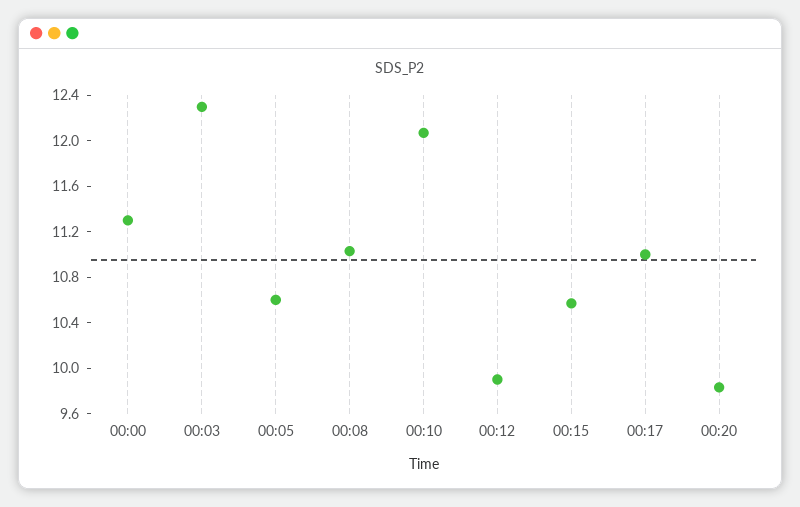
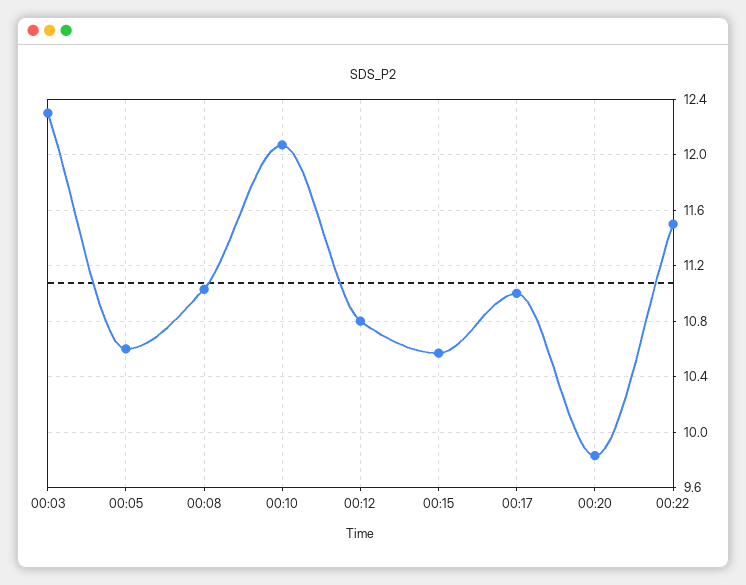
00:00: 11.3 -> none
00:12: 9.9 -> 10.8
00:22: none -> 11.5

